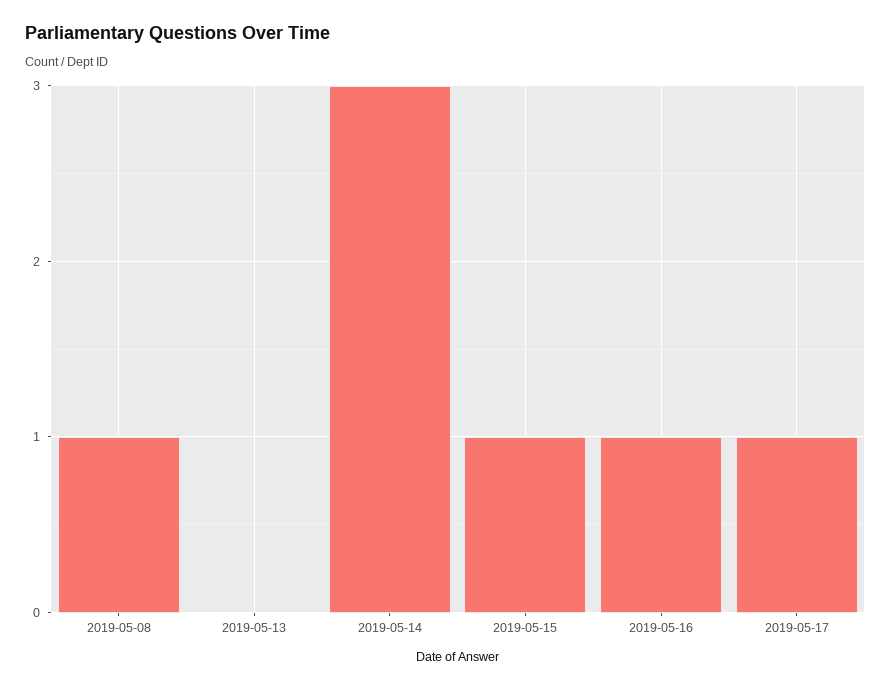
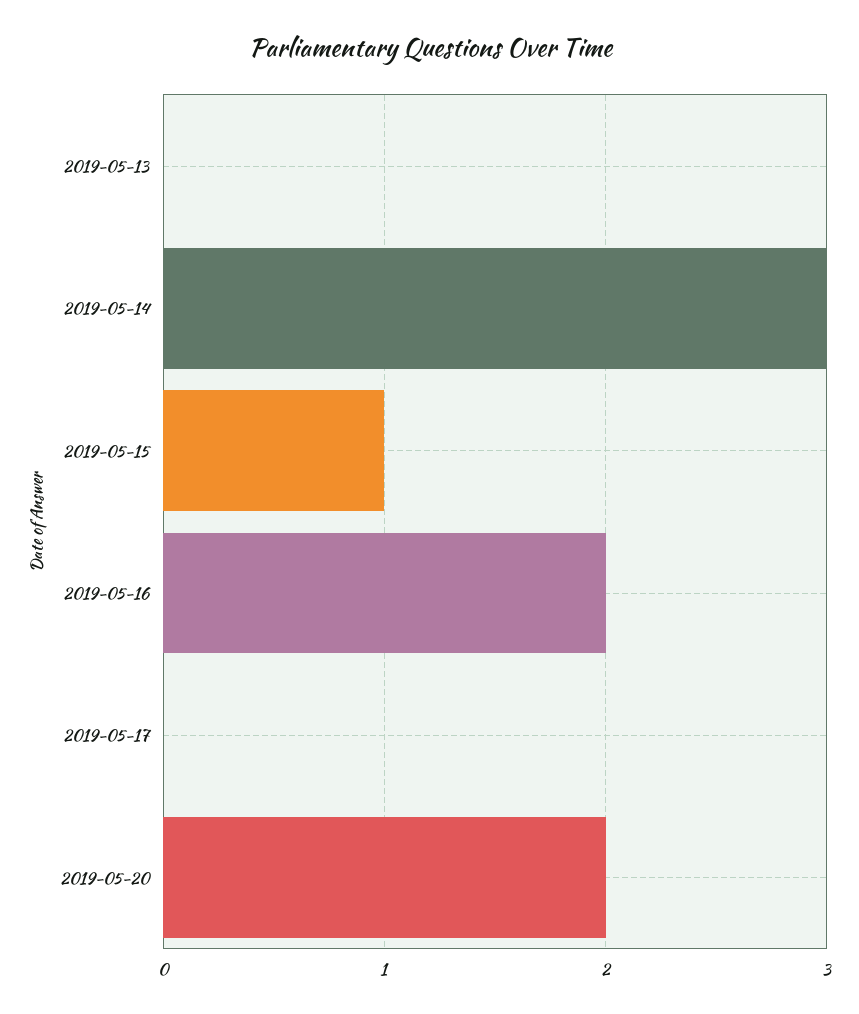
2019-05-08: 1 -> none
2019-05-16: 1 -> 2
2019-05-17: 1 -> 0
2019-05-20: none -> 2

